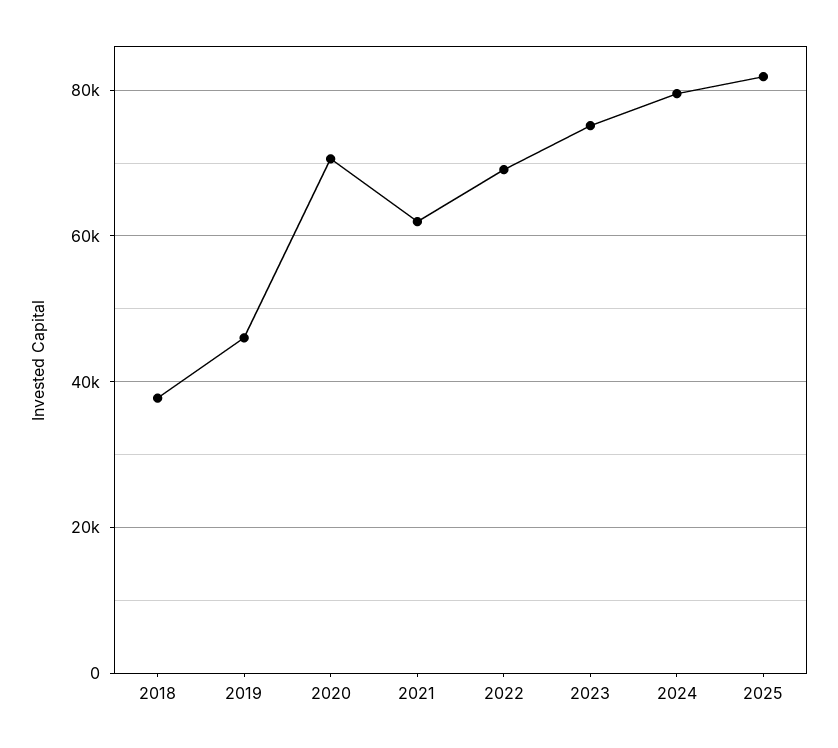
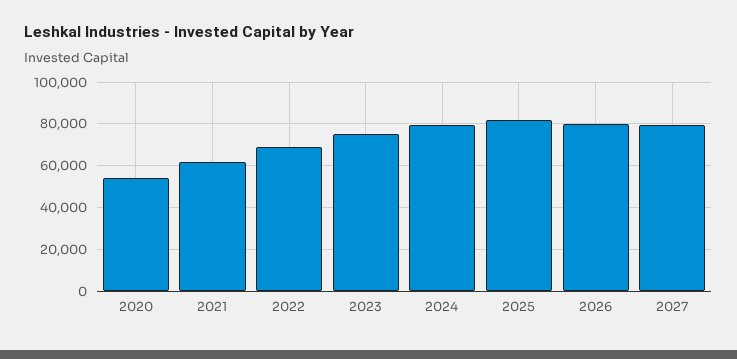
2018: 38000 -> none
2019: 46000 -> none
2020: 70000 -> 55000
2026: none -> 80000
2027: none -> 80000

